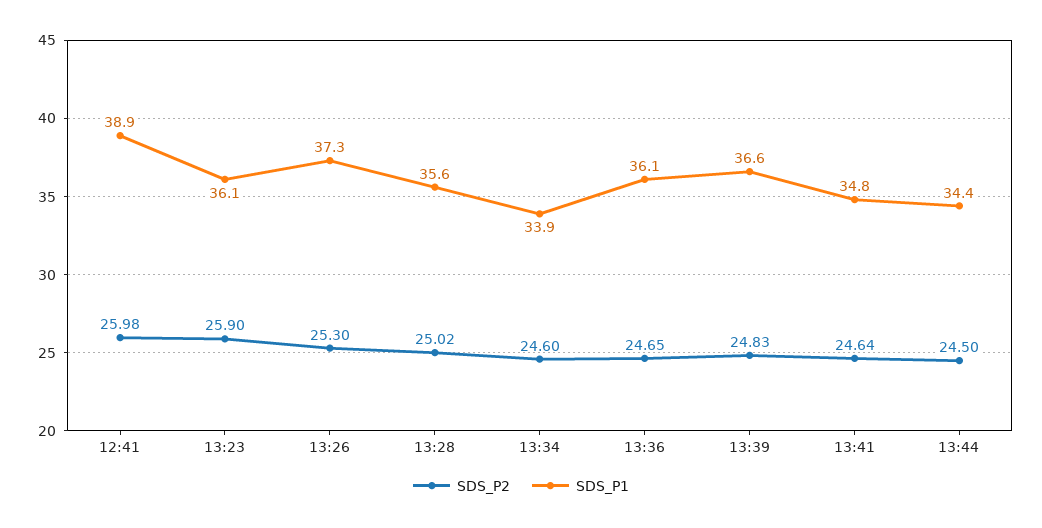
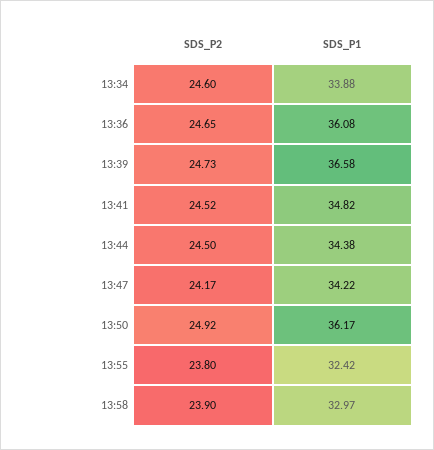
SDS_P2, 12:41: 25.98 -> none
SDS_P1, 12:41: 38.9 -> none
SDS_P2, 13:23: 25.9 -> none
SDS_P1, 13:23: 36.1 -> none
SDS_P2, 13:26: 25.3 -> none
SDS_P1, 13:26: 37.3 -> none
SDS_P2, 13:28: 25.02 -> none
SDS_P1, 13:28: 35.6 -> none
SDS_P2, 13:39: 24.83 -> 24.73
SDS_P2, 13:41: 24.64 -> 24.52
SDS_P2, 13:47: none -> 24.17
SDS_P1, 13:47: none -> 34.22
SDS_P2, 13:50: none -> 24.92
SDS_P1, 13:50: none -> 36.17
SDS_P2, 13:55: none -> 23.8
SDS_P1, 13:55: none -> 32.42
SDS_P2, 13:58: none -> 23.9
SDS_P1, 13:58: none -> 32.97

